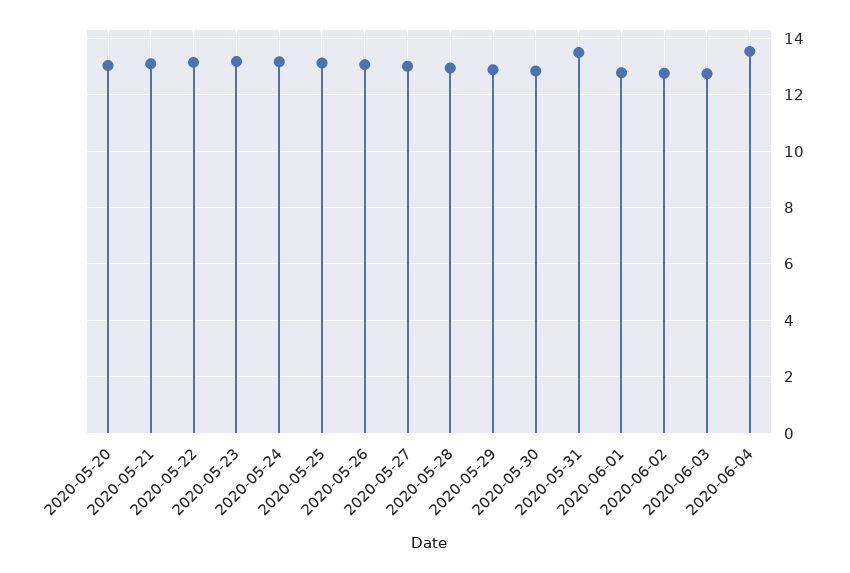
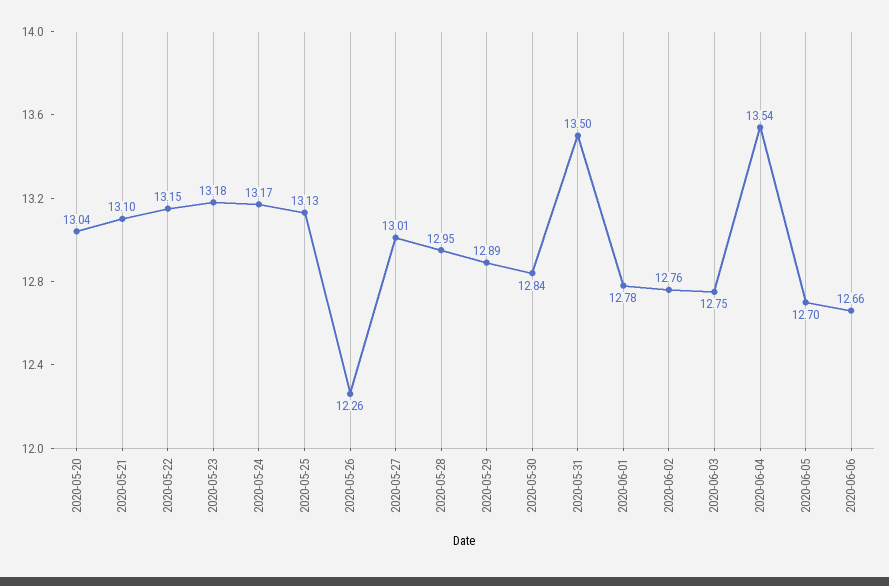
2020-05-26: 13 -> 12.26
2020-06-05: none -> 12.7
2020-06-06: none -> 12.66

